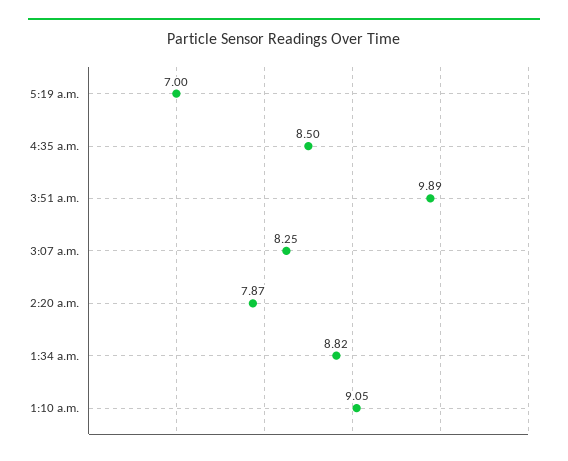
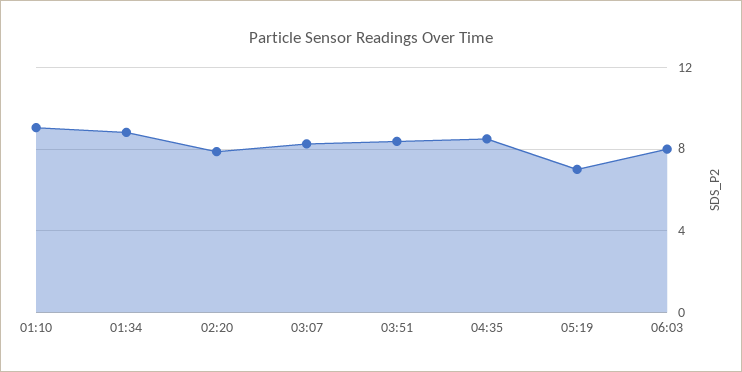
3:51 a.m.: 9.89 -> 8.5
06:03: none -> 8

